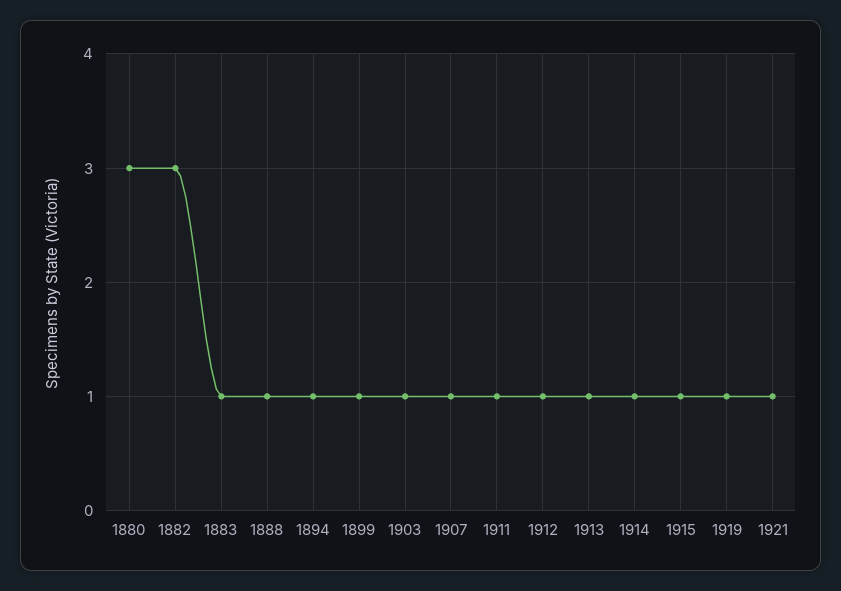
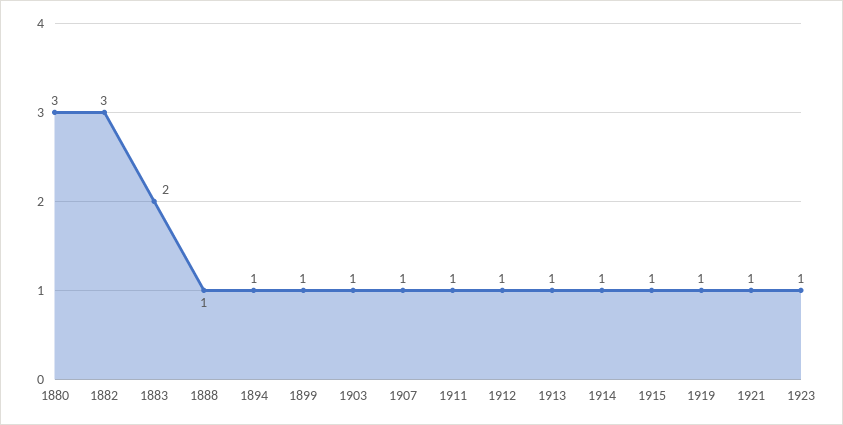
1883: 1 -> 2
1923: none -> 1

